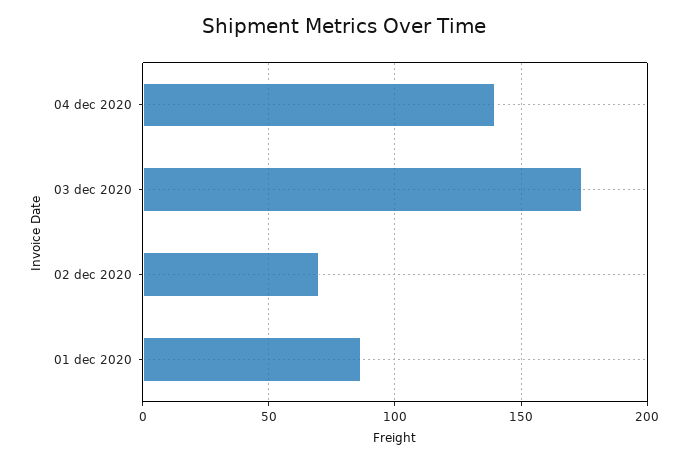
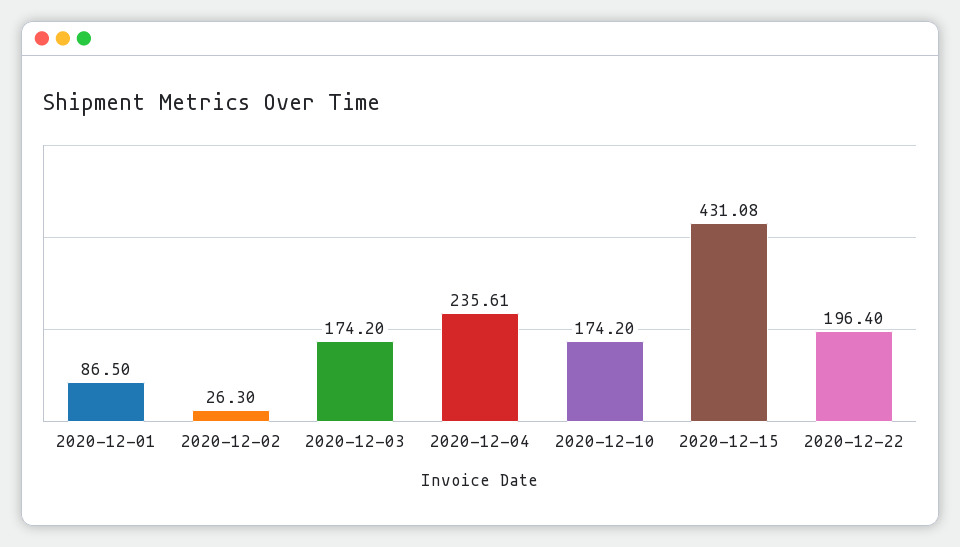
04 dec 2020: 140 -> 235.61
02 dec 2020: 70 -> 26.3
2020-12-10: none -> 174.2
2020-12-15: none -> 431.08
2020-12-22: none -> 196.4

